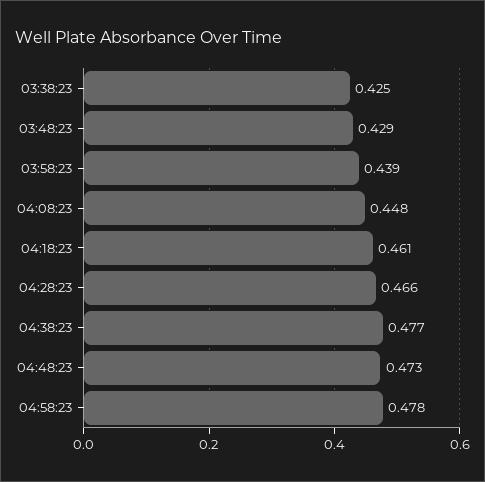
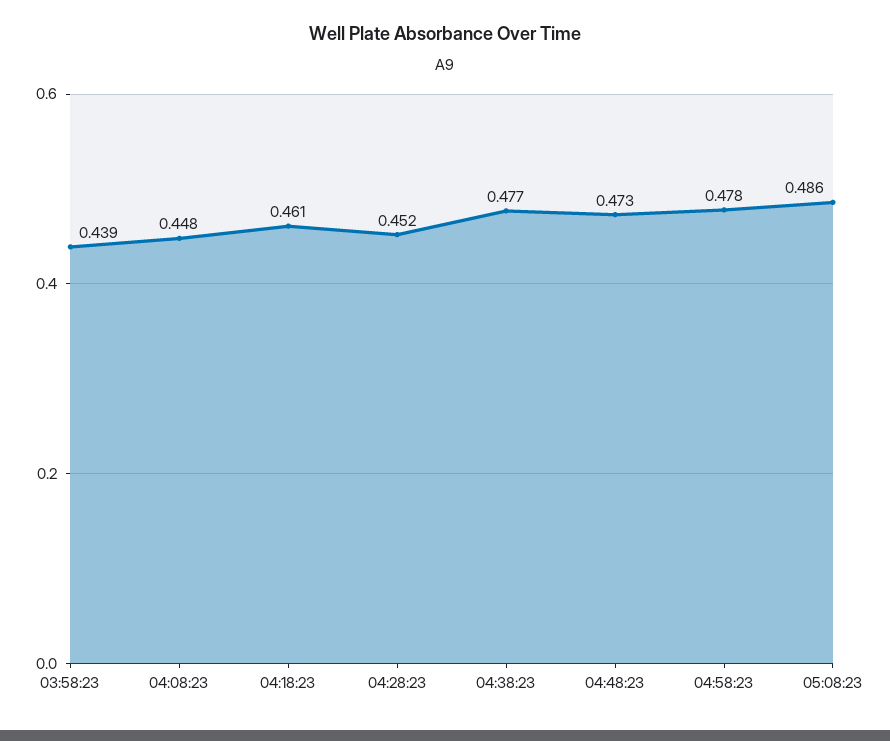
03:38:23: 0.425 -> none
03:48:23: 0.429 -> none
04:28:23: 0.466 -> 0.452
05:08:23: none -> 0.486

